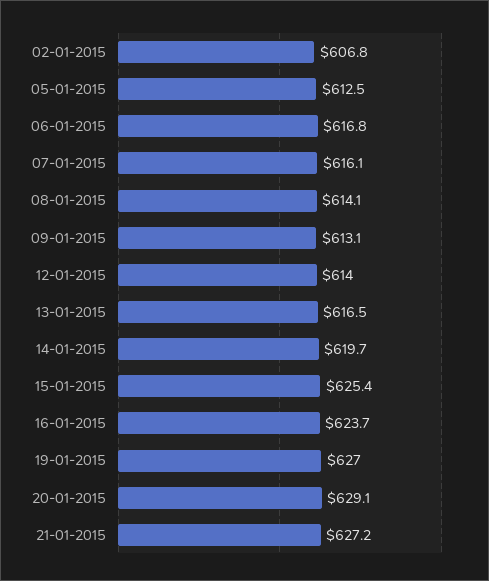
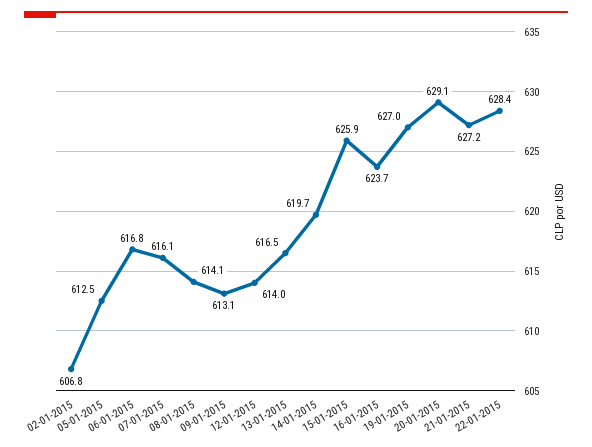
15-01-2015: 625.4 -> 625.9
22-01-2015: none -> 628.4

